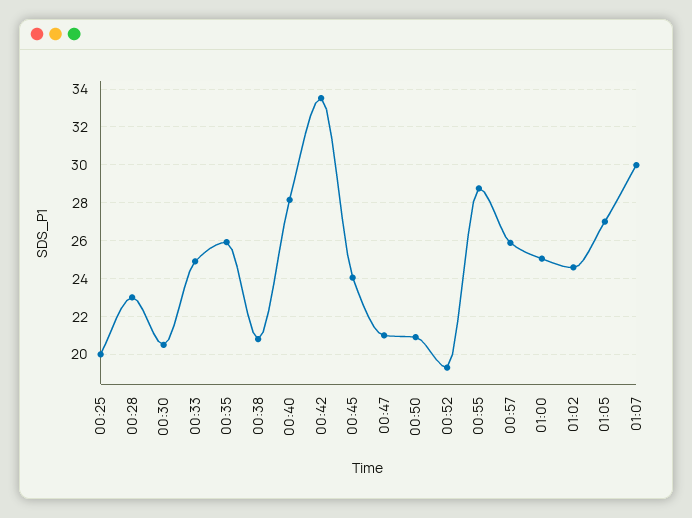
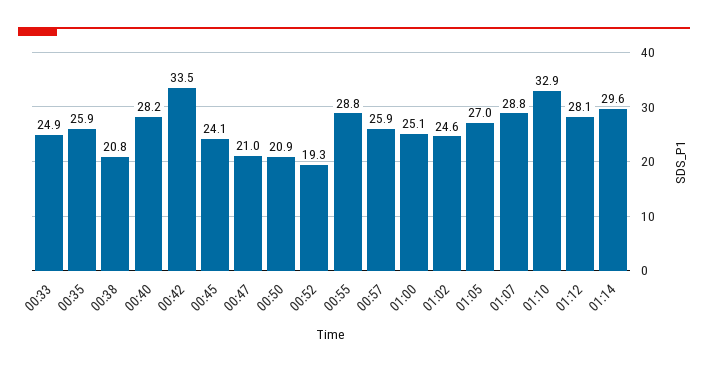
00:25: 20 -> none
00:28: 23 -> none
00:30: 20.5 -> none
01:07: 30 -> 28.8
01:10: none -> 32.9
01:12: none -> 28.1
01:14: none -> 29.6

